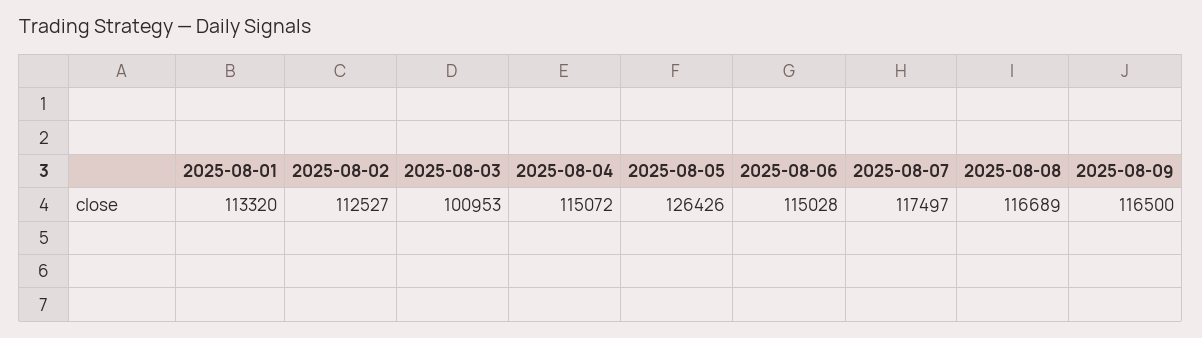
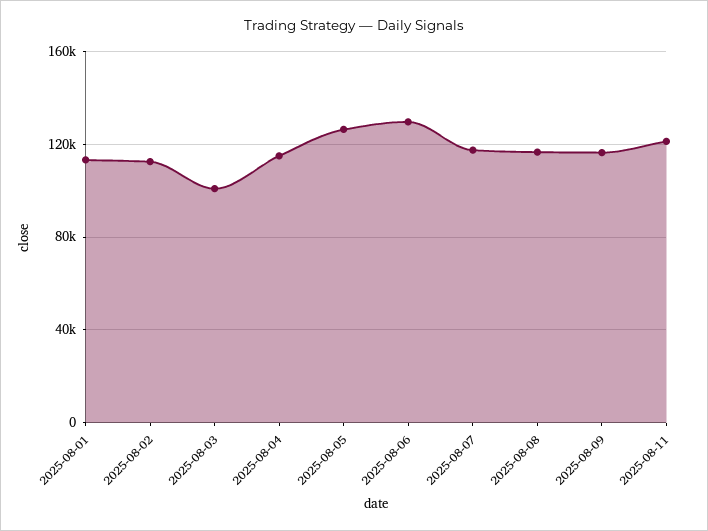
2025-08-06: 115028 -> 130000
2025-08-11: none -> 120000

